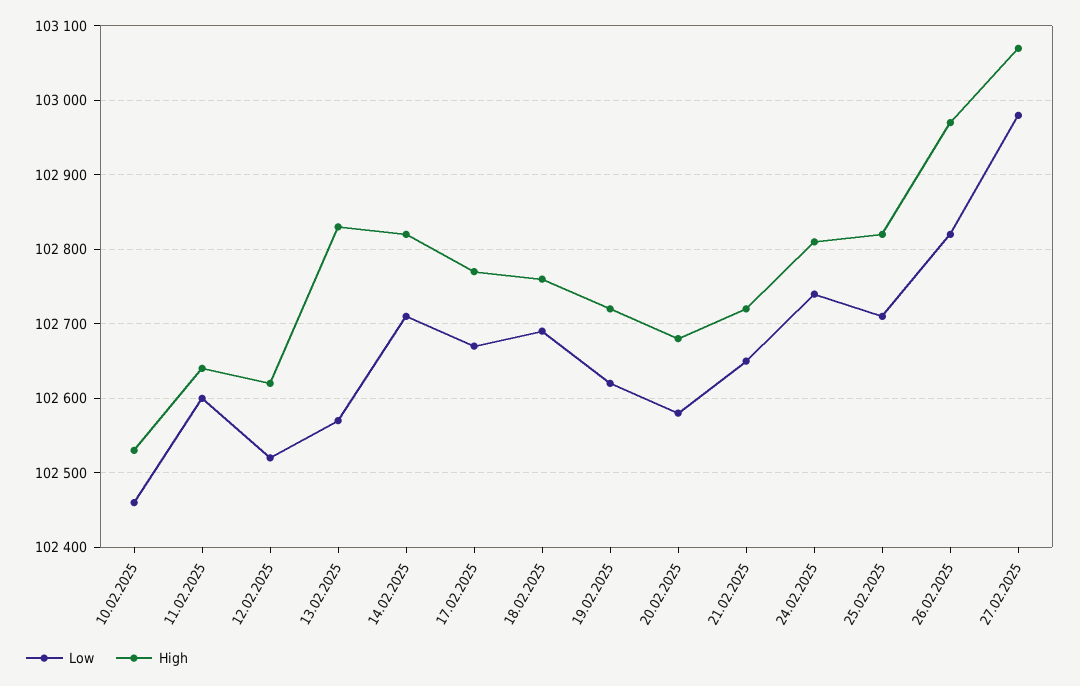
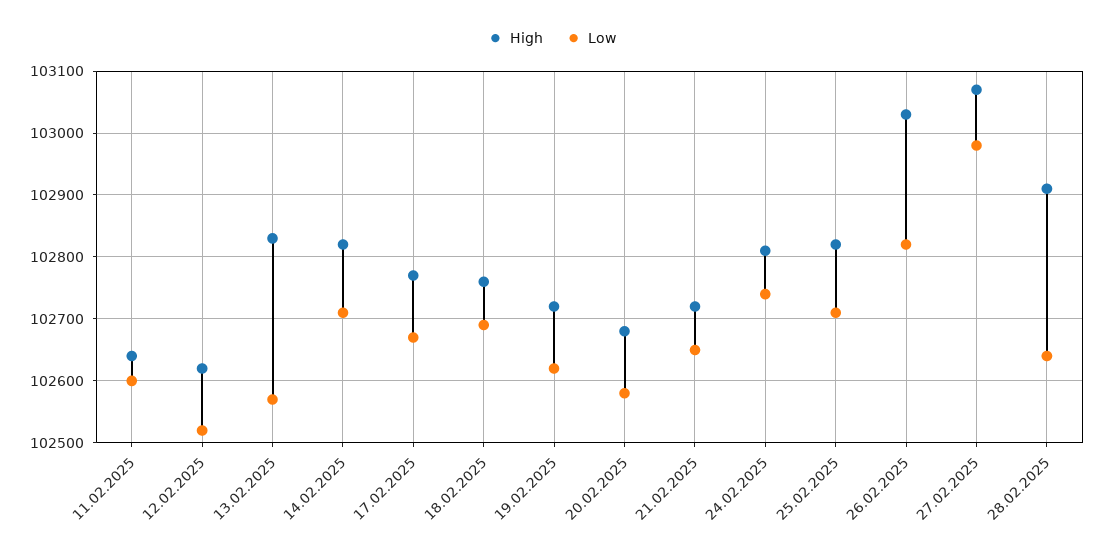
Low, 10.02.2025: 102460 -> none
High, 10.02.2025: 102530 -> none
High, 26.02.2025: 102970 -> 103030
High, 28.02.2025: none -> 102910
Low, 28.02.2025: none -> 102640

